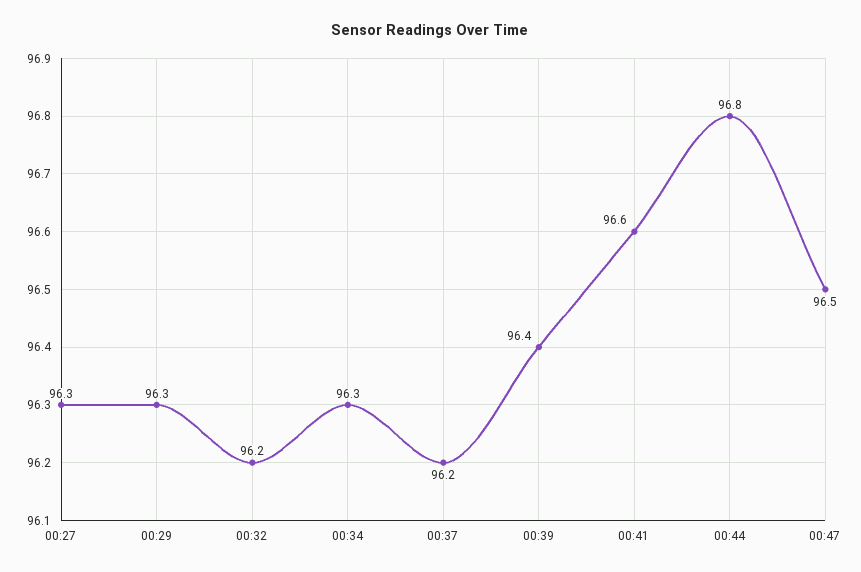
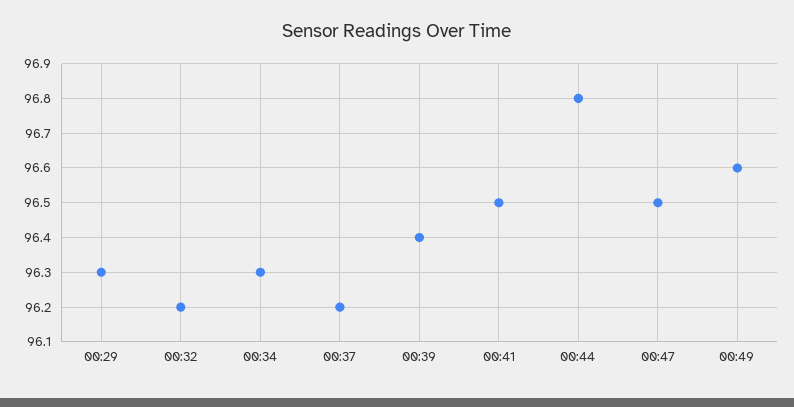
00:27: 96.3 -> none
00:41: 96.6 -> 96.5
00:49: none -> 96.6

